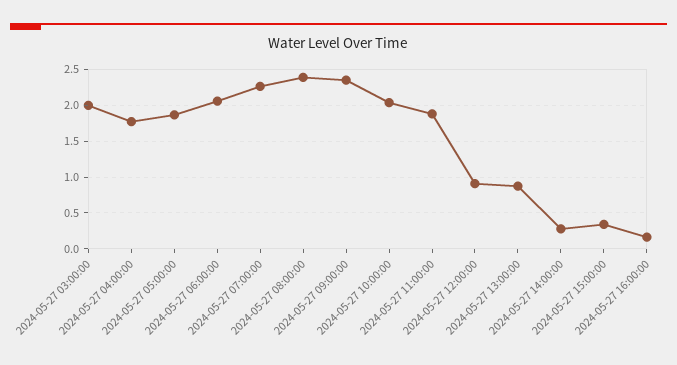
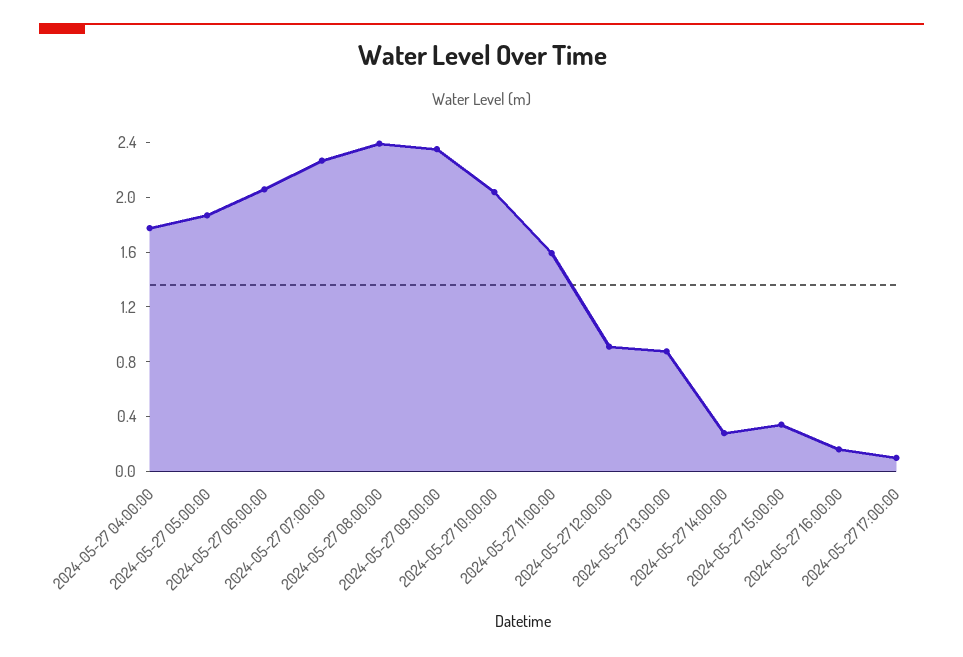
2024-05-27 03:00:00: 2 -> none
2024-05-27 11:00:00: 1.9 -> 1.6
2024-05-27 17:00:00: none -> 0.1

